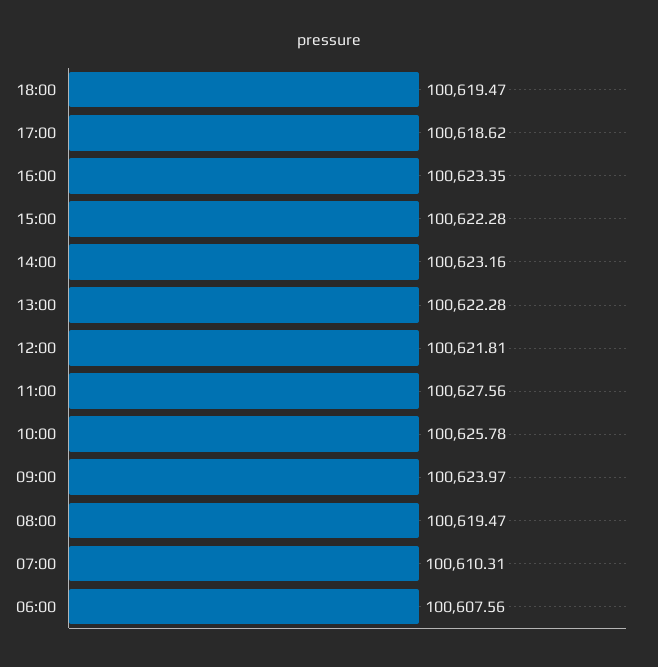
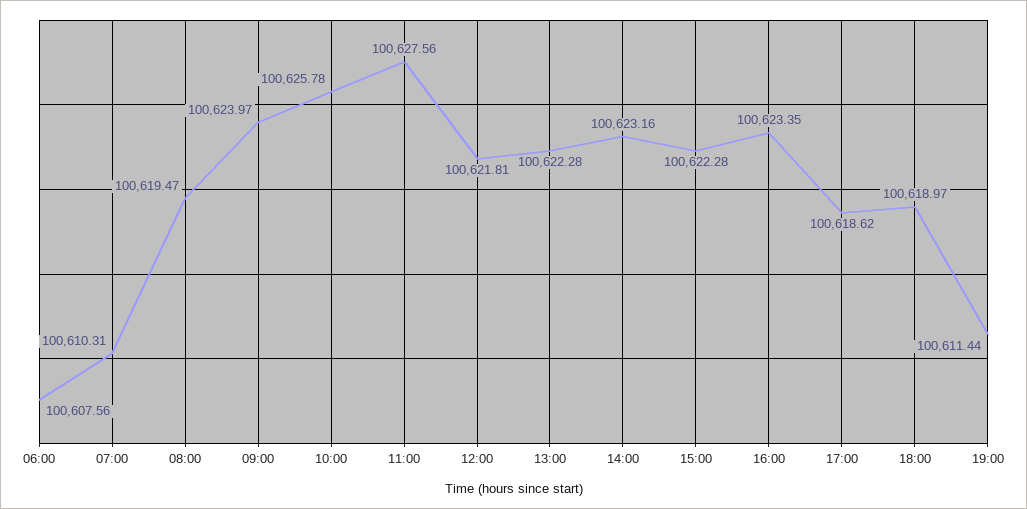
18:00: 100619.47 -> 100618.97
19:00: none -> 100611.44

